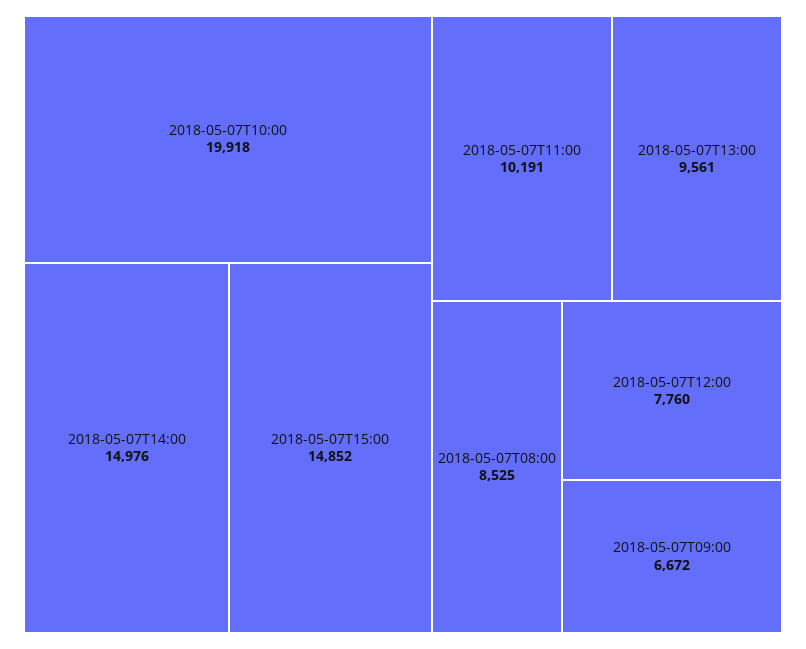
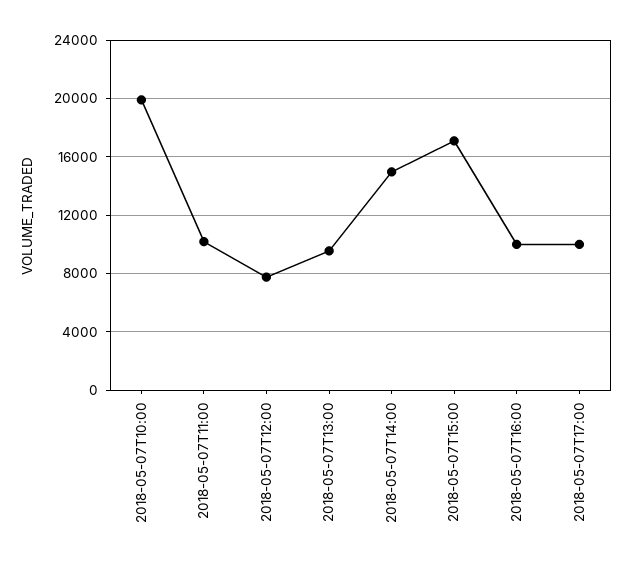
2018-05-07T15:00: 14852 -> 17000
2018-05-07T08:00: 8525 -> none
2018-05-07T09:00: 6672 -> none
2018-05-07T16:00: none -> 10000
2018-05-07T17:00: none -> 10000

